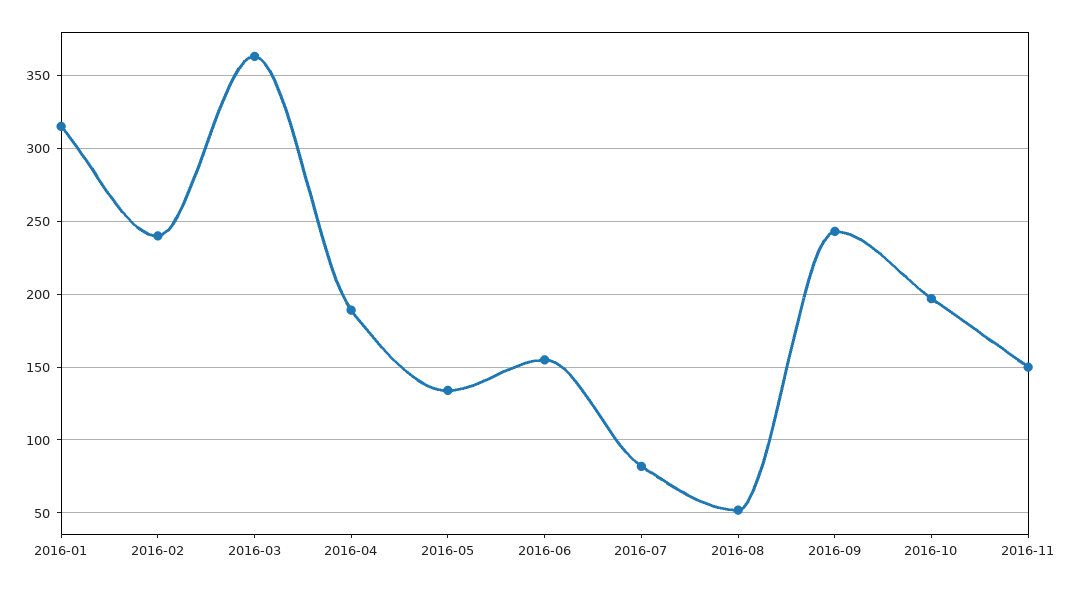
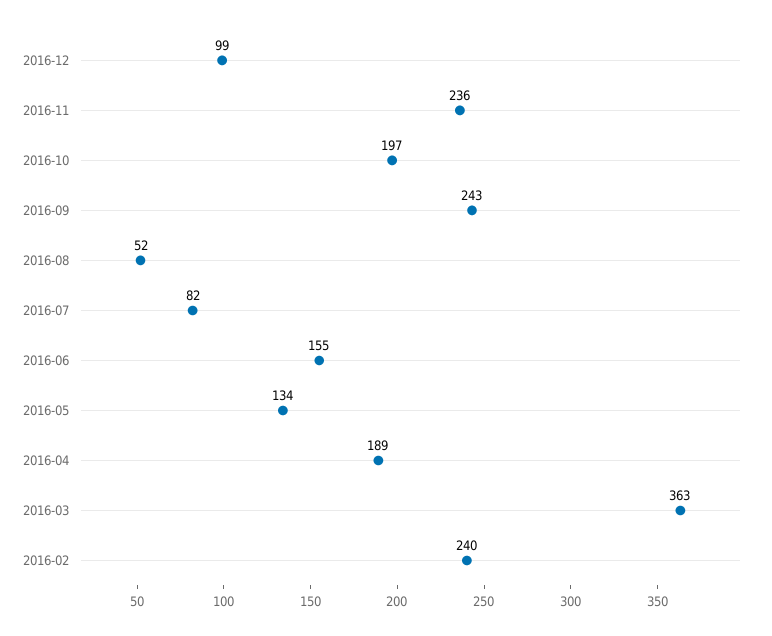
2016-01: 315 -> none
2016-11: 150 -> 236
2016-12: none -> 99

